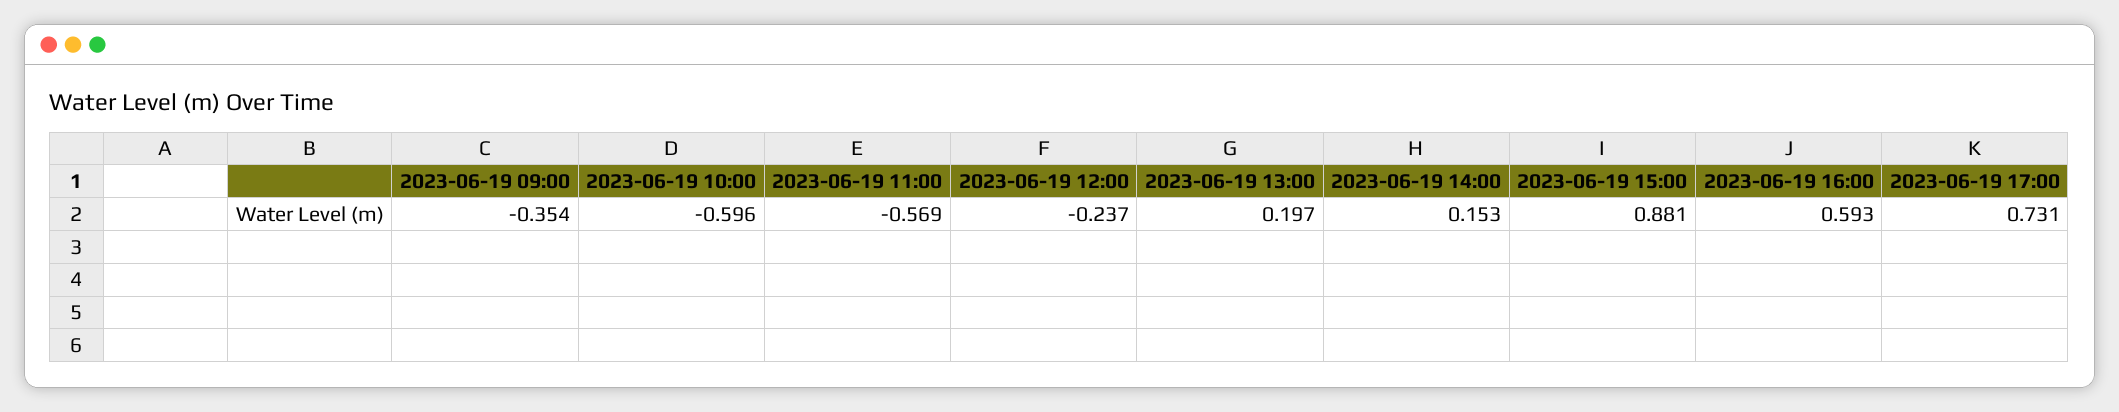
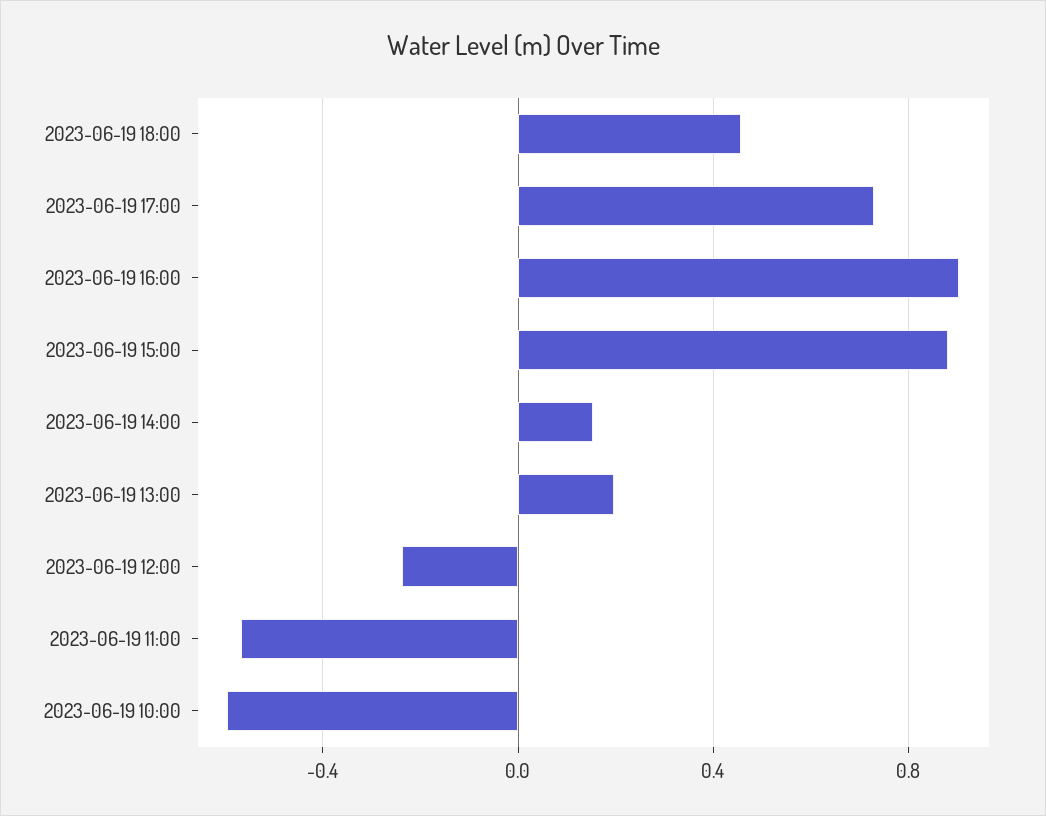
2023-06-19 09:00: -0.354 -> none
2023-06-19 16:00: 0.593 -> 0.9
2023-06-19 18:00: none -> 0.45

